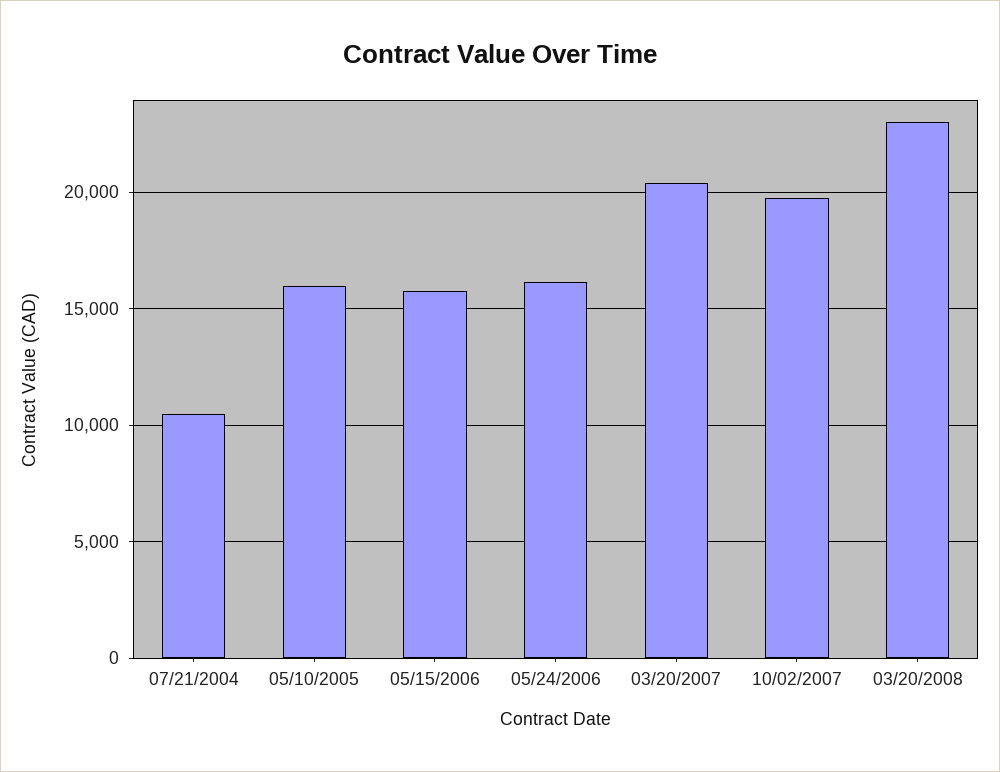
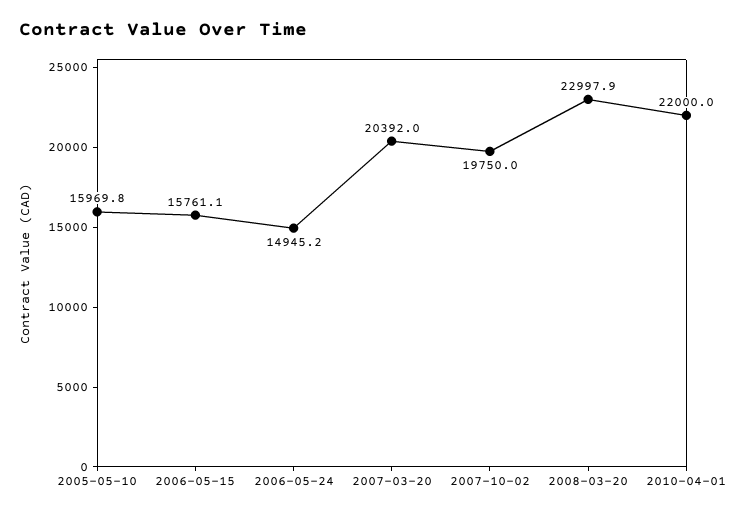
07/21/2004: 10500 -> none
05/24/2006: 16000 -> 14945.2
2010-04-01: none -> 22000

